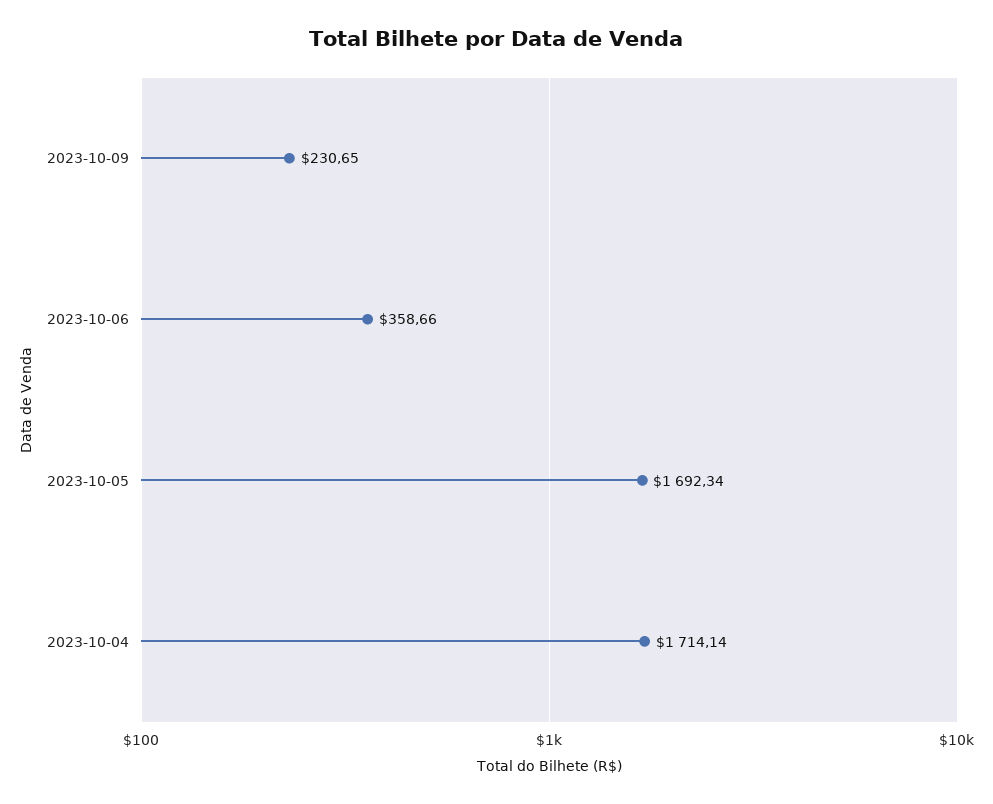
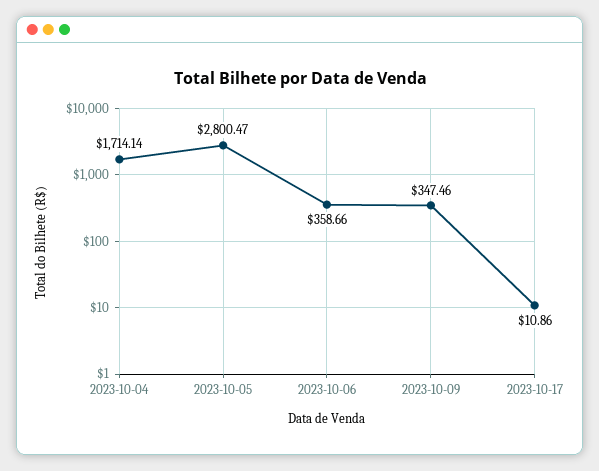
2023-10-09: 230.65 -> 347.46
2023-10-05: 1692.34 -> 2800.47
2023-10-17: none -> 10.86

